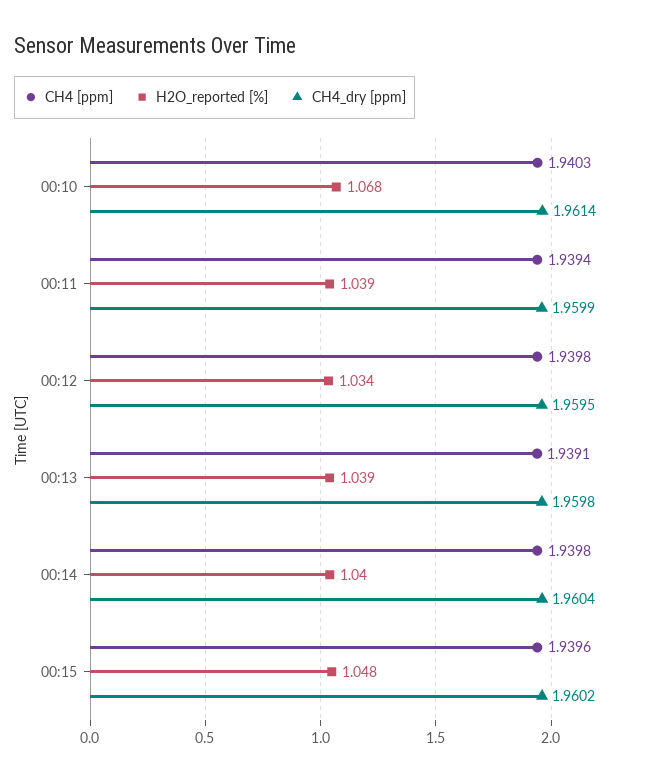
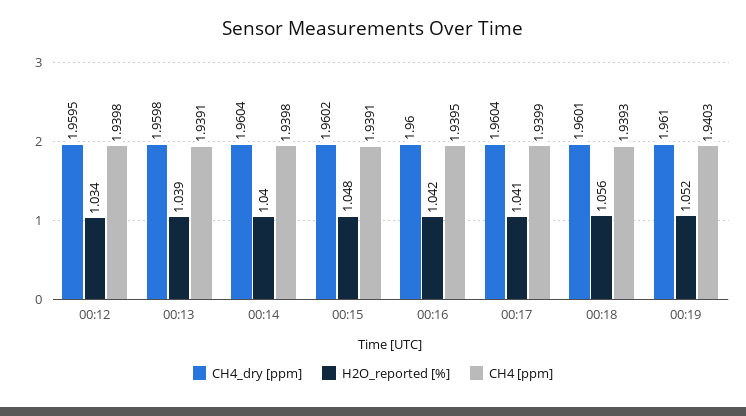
CH4 [ppm], 00:10: 1.9403 -> none
H2O_reported [%], 00:10: 1.068 -> none
CH4_dry [ppm], 00:10: 1.9614 -> none
CH4 [ppm], 00:11: 1.9394 -> none
H2O_reported [%], 00:11: 1.039 -> none
CH4_dry [ppm], 00:11: 1.9599 -> none
CH4 [ppm], 00:15: 1.9396 -> 1.9391
CH4_dry [ppm], 00:16: none -> 1.96
H2O_reported [%], 00:16: none -> 1.042
CH4 [ppm], 00:16: none -> 1.9395
CH4_dry [ppm], 00:17: none -> 1.9604
H2O_reported [%], 00:17: none -> 1.041
CH4 [ppm], 00:17: none -> 1.9399
CH4_dry [ppm], 00:18: none -> 1.9601
H2O_reported [%], 00:18: none -> 1.056
CH4 [ppm], 00:18: none -> 1.9393
CH4_dry [ppm], 00:19: none -> 1.961
H2O_reported [%], 00:19: none -> 1.052
CH4 [ppm], 00:19: none -> 1.9403

